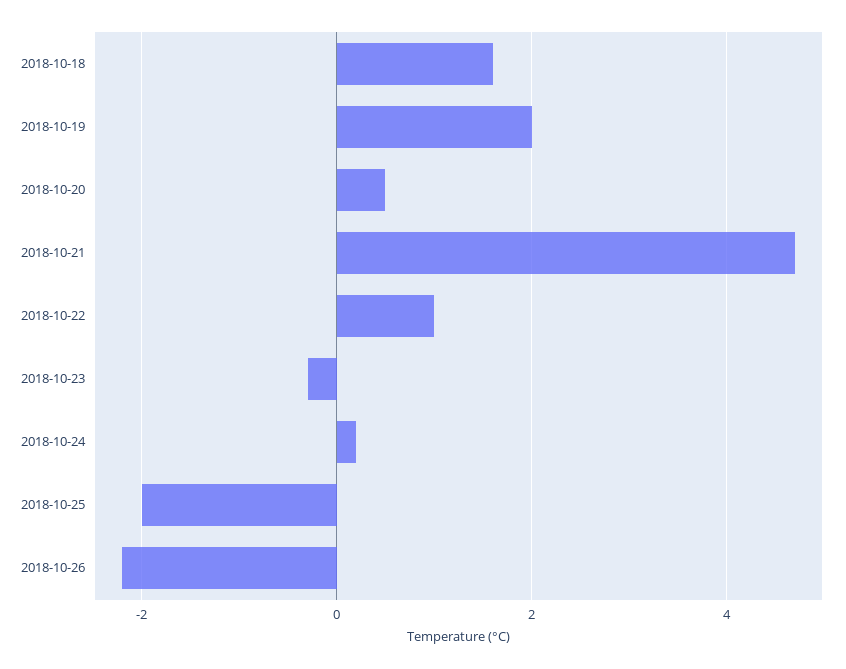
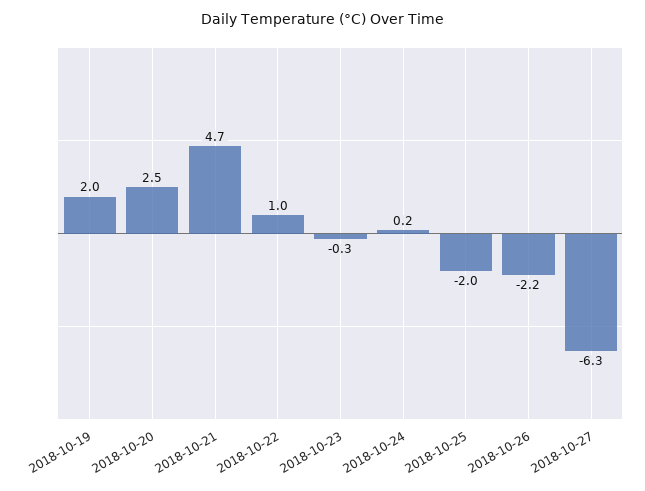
2018-10-18: 1.5 -> none
2018-10-20: 0.5 -> 2.5
2018-10-27: none -> -6.3

